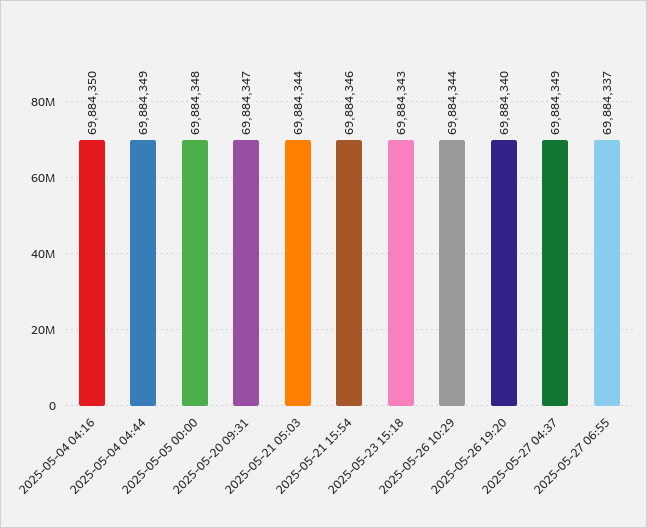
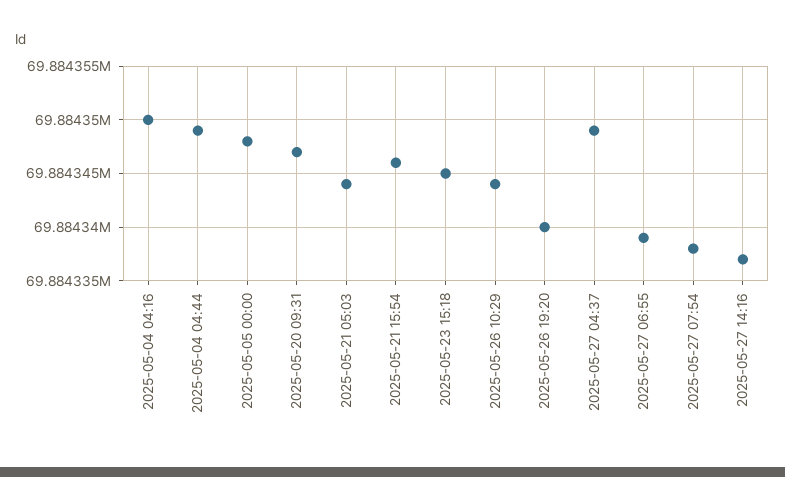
2025-05-23 15:18: 69884343 -> 69884345
2025-05-27 06:55: 69884337 -> 69884339
2025-05-27 07:54: none -> 69884338
2025-05-27 14:16: none -> 69884337

